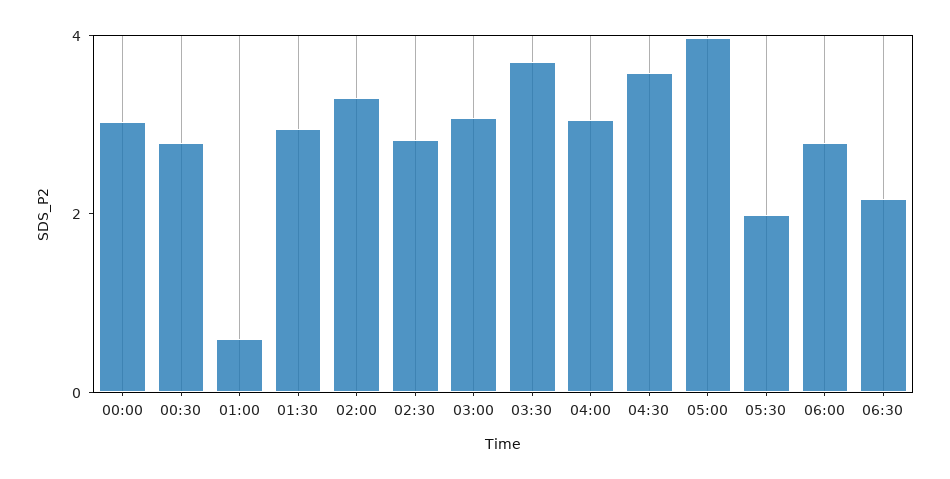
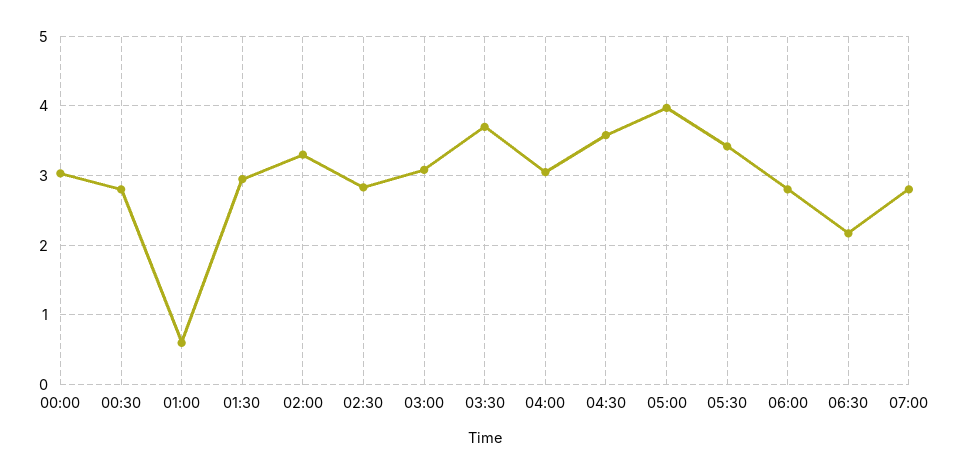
05:30: 2 -> 3.4
07:00: none -> 2.8

